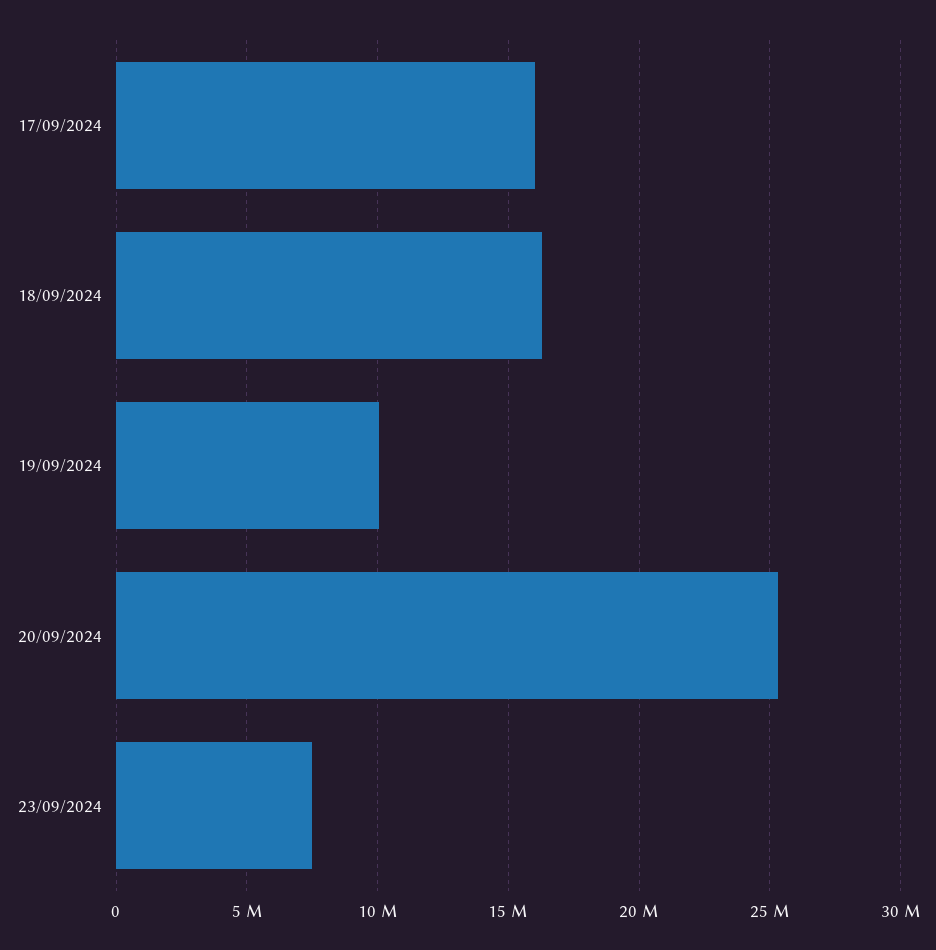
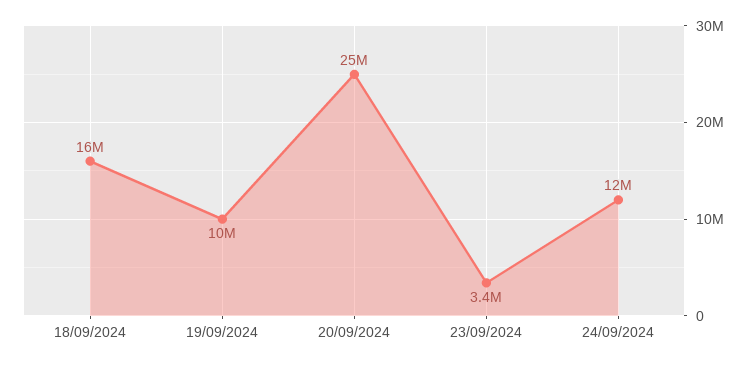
17/09/2024: 16000000 -> none
23/09/2024: 7500000 -> 3400000
24/09/2024: none -> 12000000

